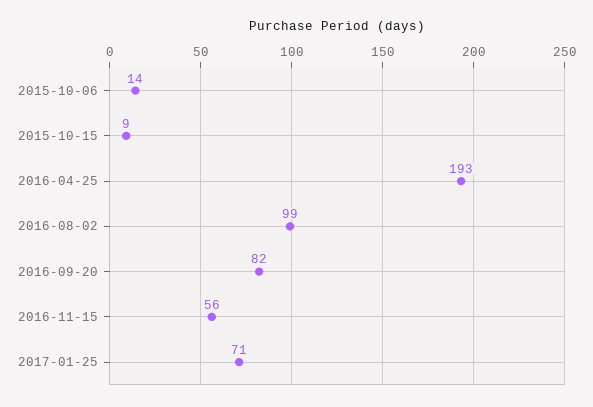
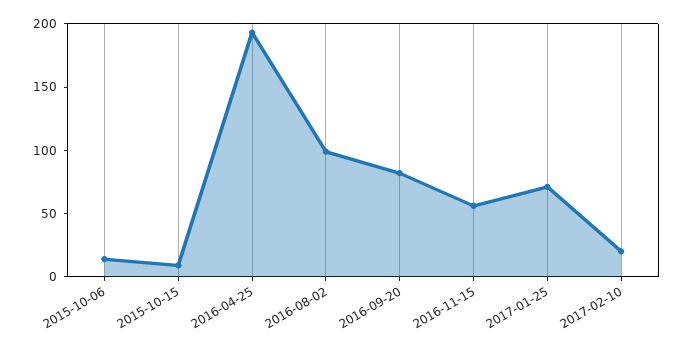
2017-02-10: none -> 20

